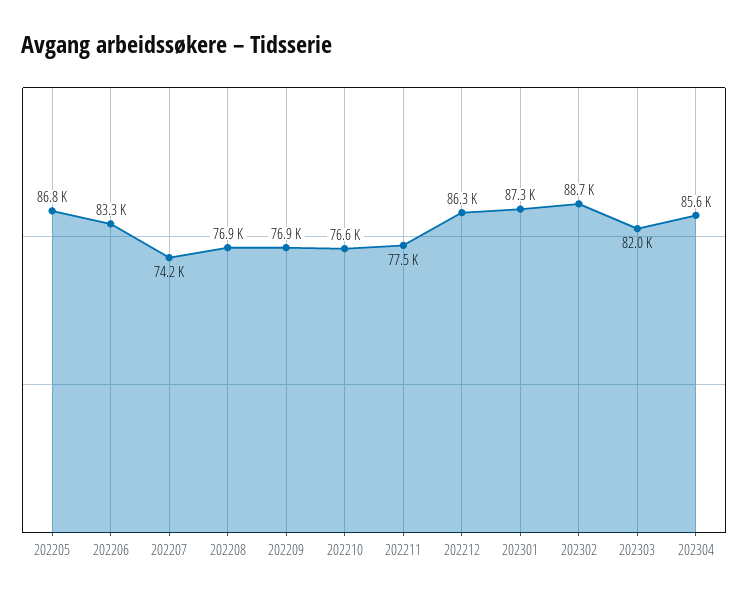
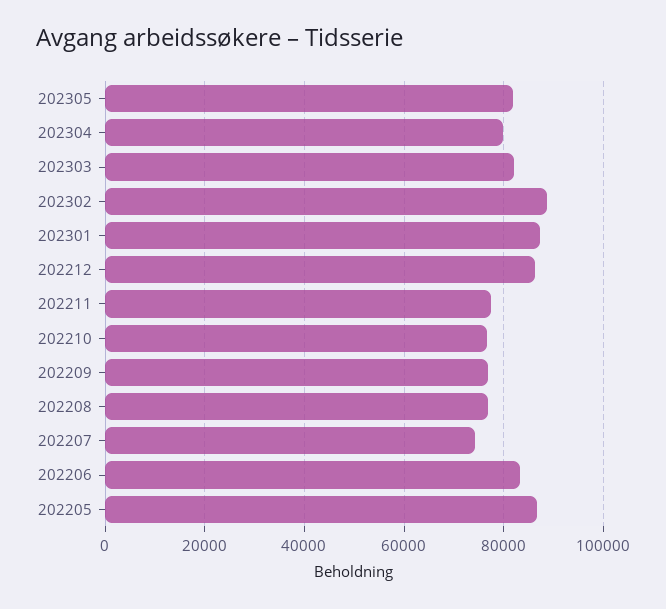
202304: 85600 -> 80000
202305: none -> 82000

